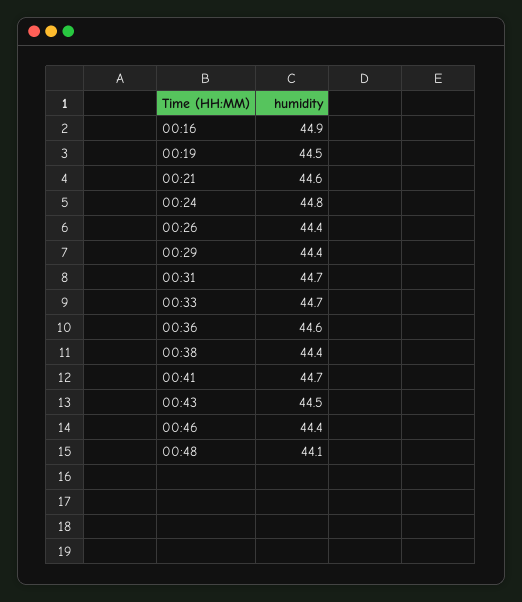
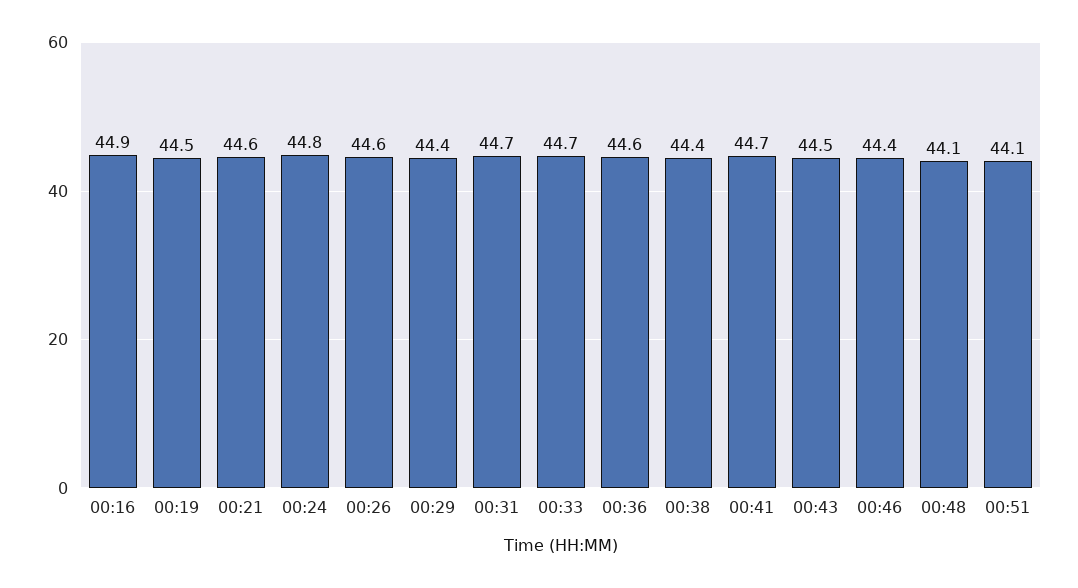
00:26: 44.4 -> 44.6
00:51: none -> 44.1

